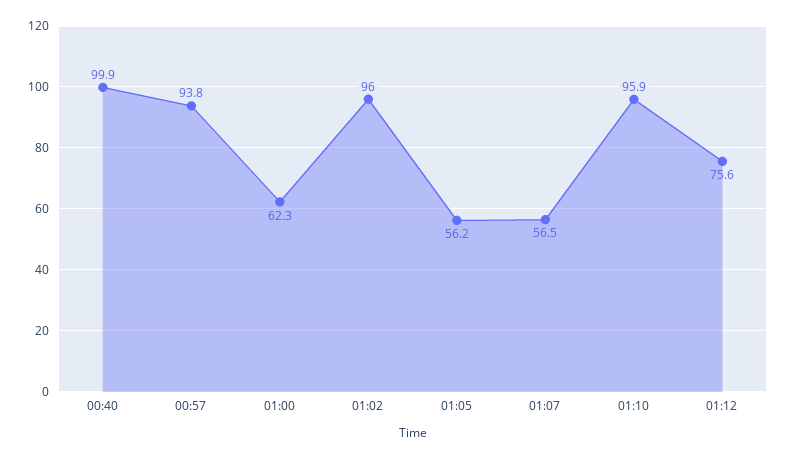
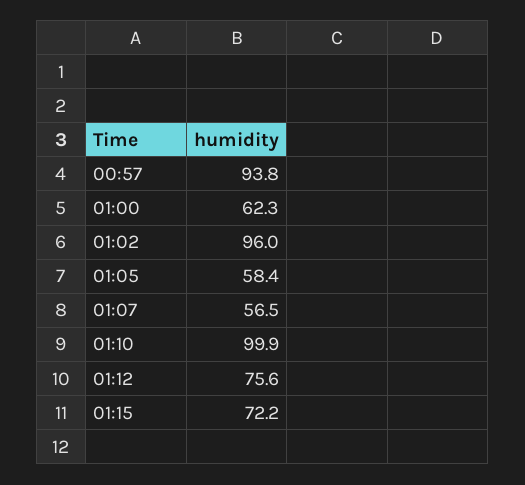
00:40: 99.9 -> none
01:05: 56.2 -> 58.4
01:10: 95.9 -> 99.9
01:15: none -> 72.2

